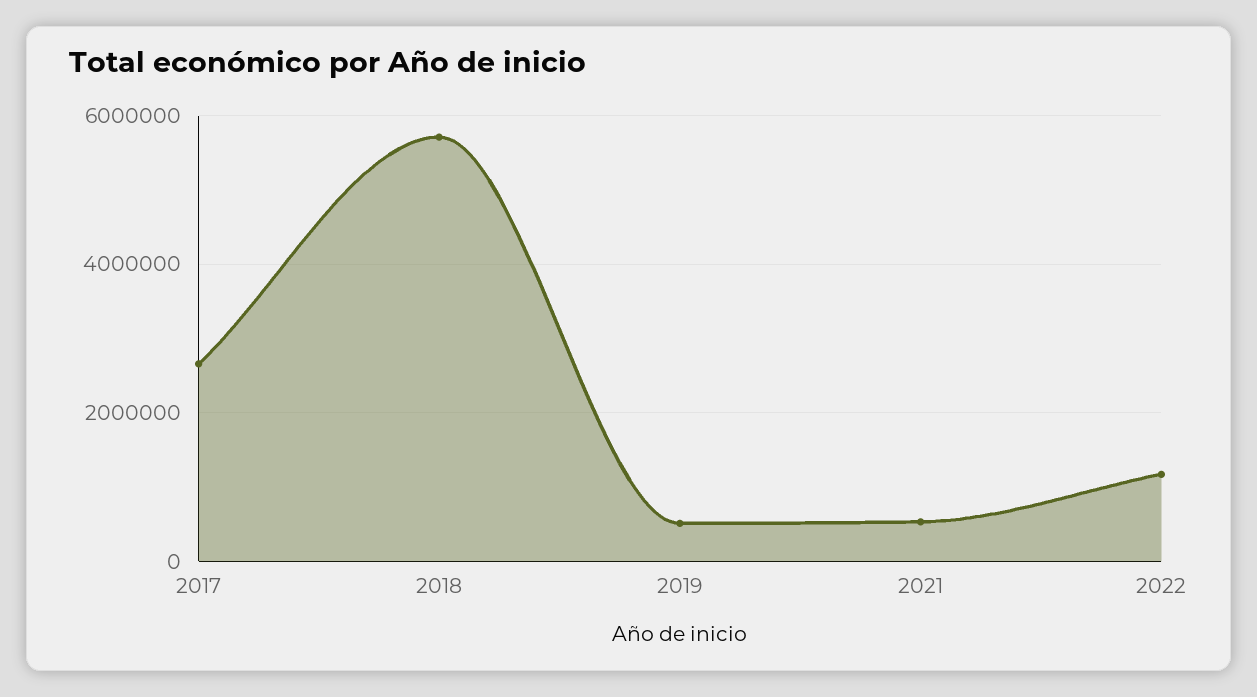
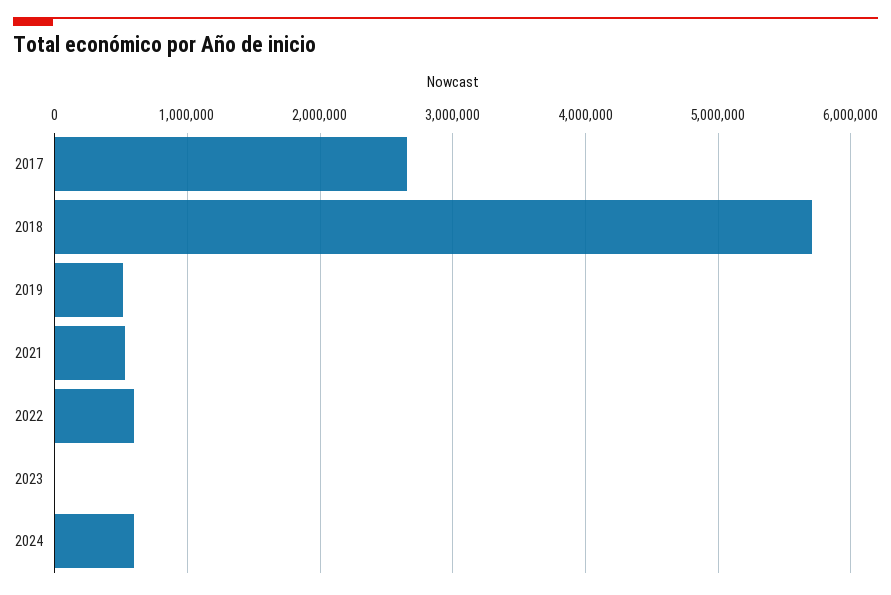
2022: 1200000 -> 600000
2023: none -> 0
2024: none -> 600000

